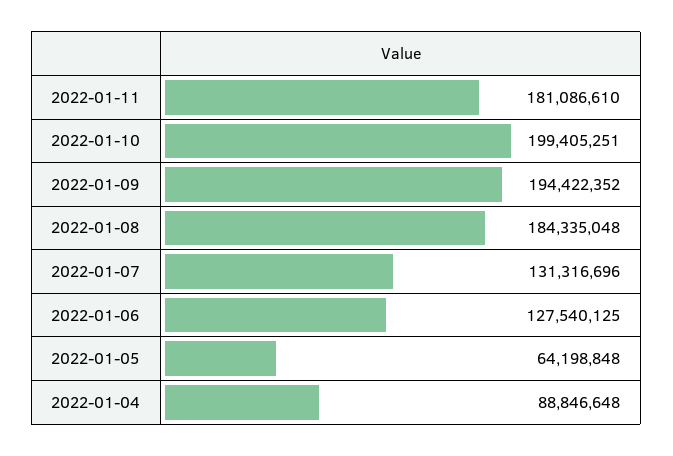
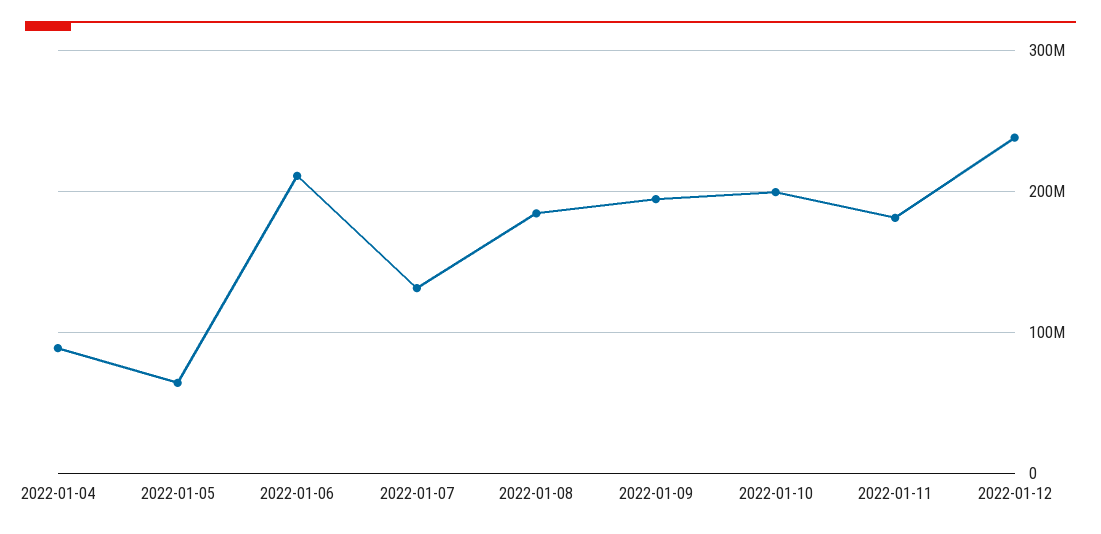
2022-01-06: 127540125 -> 210000000
2022-01-12: none -> 240000000

